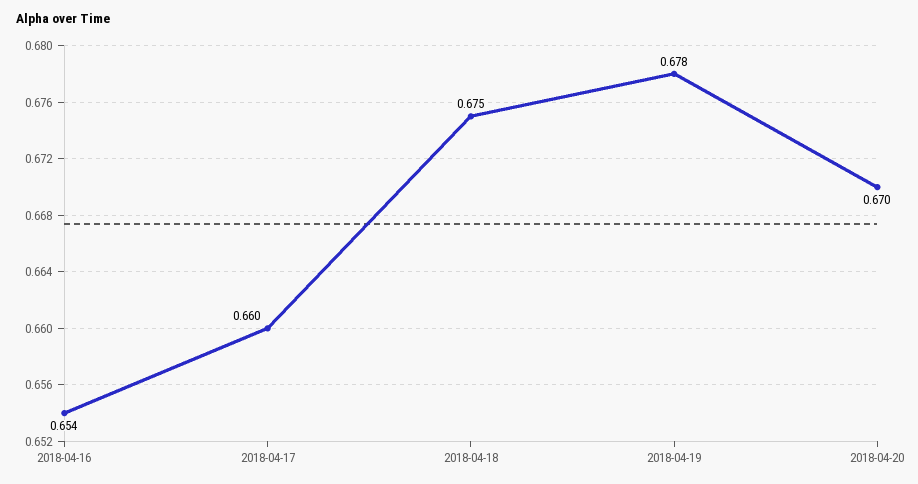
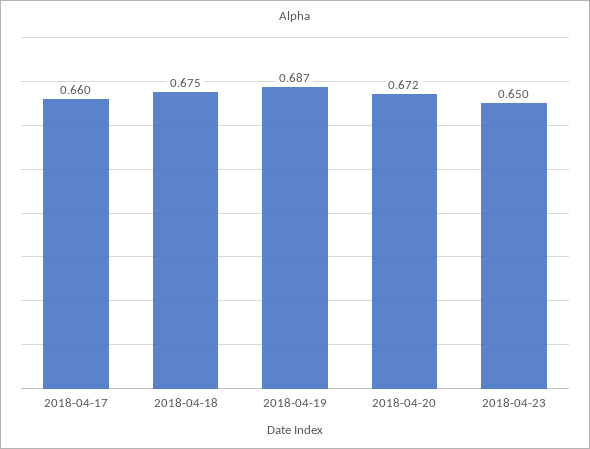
2018-04-16: 0.654 -> none
2018-04-19: 0.678 -> 0.687
2018-04-20: 0.67 -> 0.672
2018-04-23: none -> 0.65

